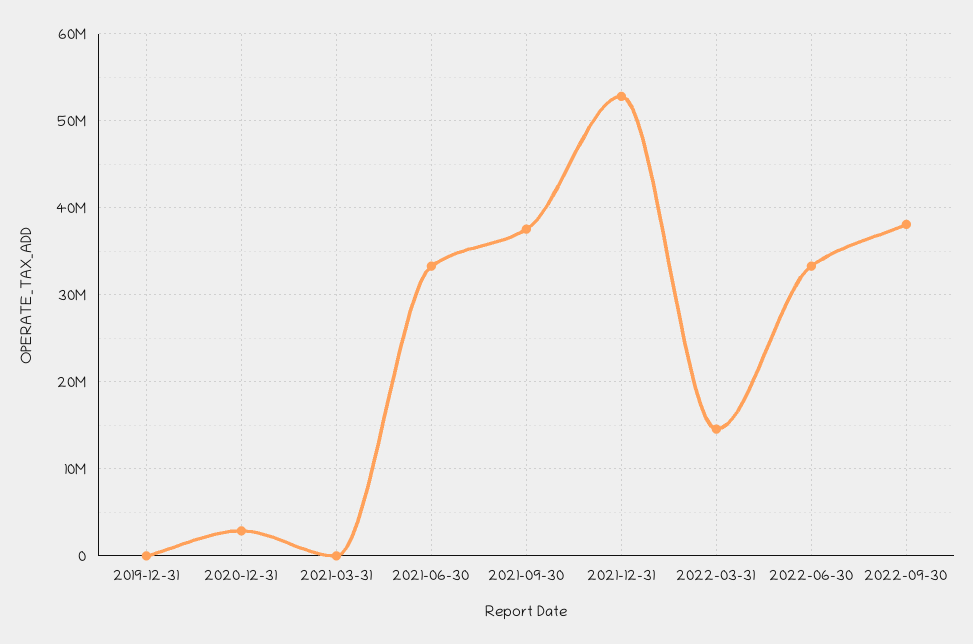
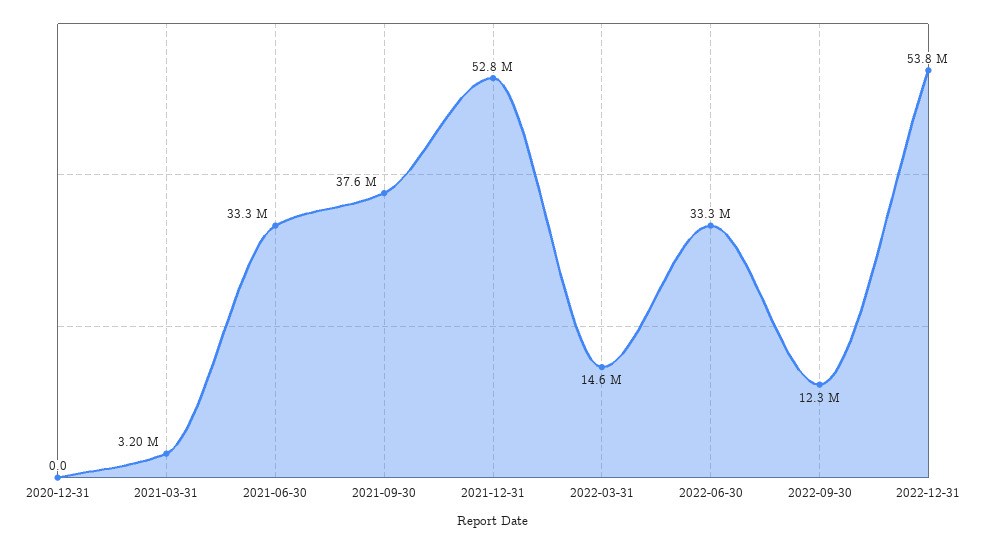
2019-12-31: 0 -> none
2020-12-31: 3000000 -> 0
2021-03-31: 0 -> 3200000
2022-09-30: 38000000 -> 12300000
2022-12-31: none -> 53800000

